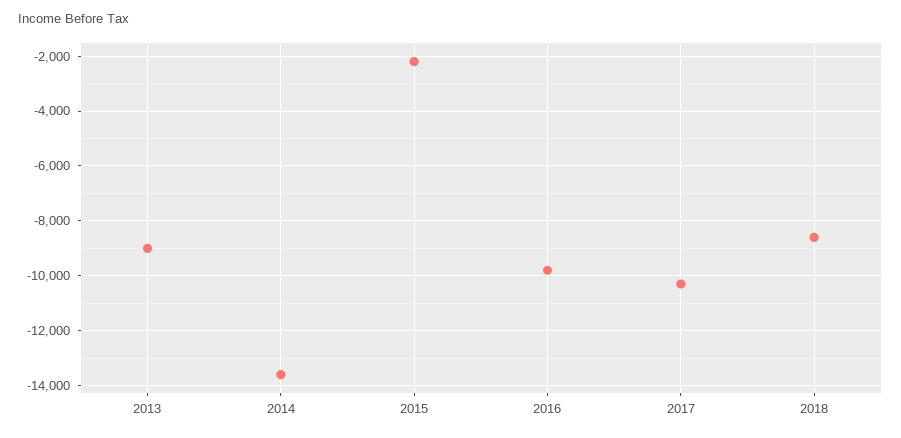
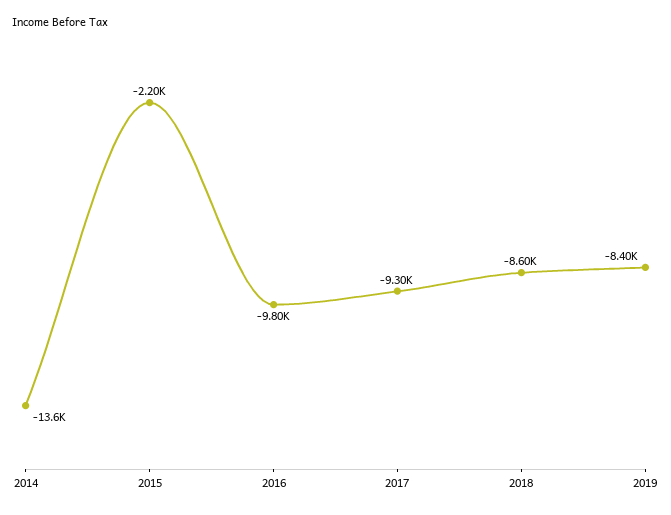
2013: -9000 -> none
2017: -10250 -> -9300
2019: none -> -8400

